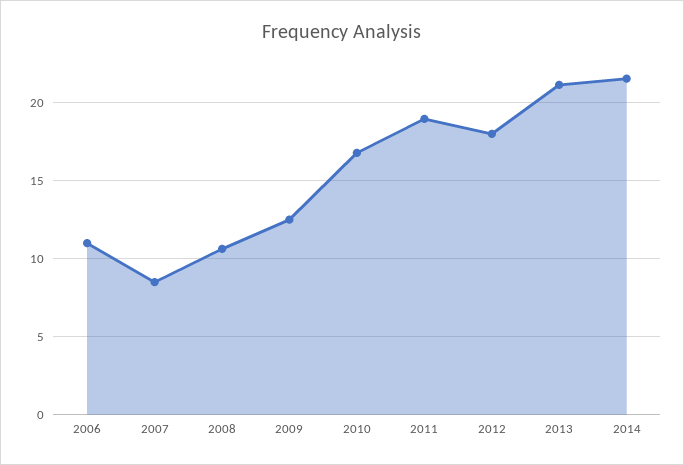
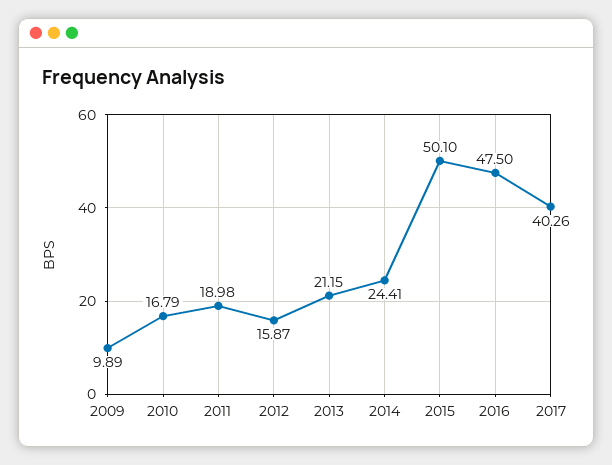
2006: 11 -> none
2007: 8.5 -> none
2008: 10.5 -> none
2009: 12.5 -> 9.89
2012: 18 -> 15.87
2014: 21.5 -> 24.41
2015: none -> 50.1
2016: none -> 47.5
2017: none -> 40.26

